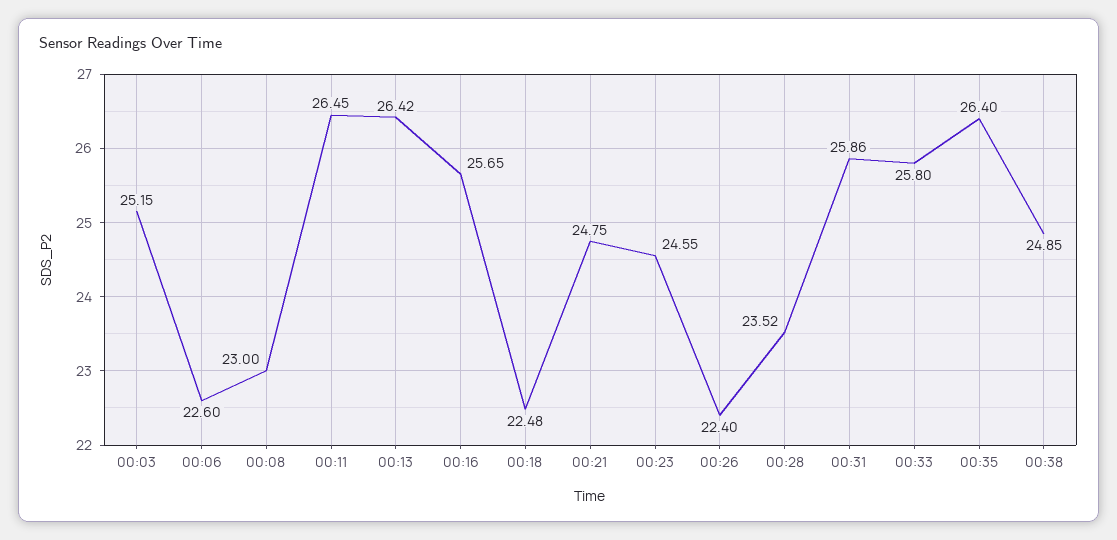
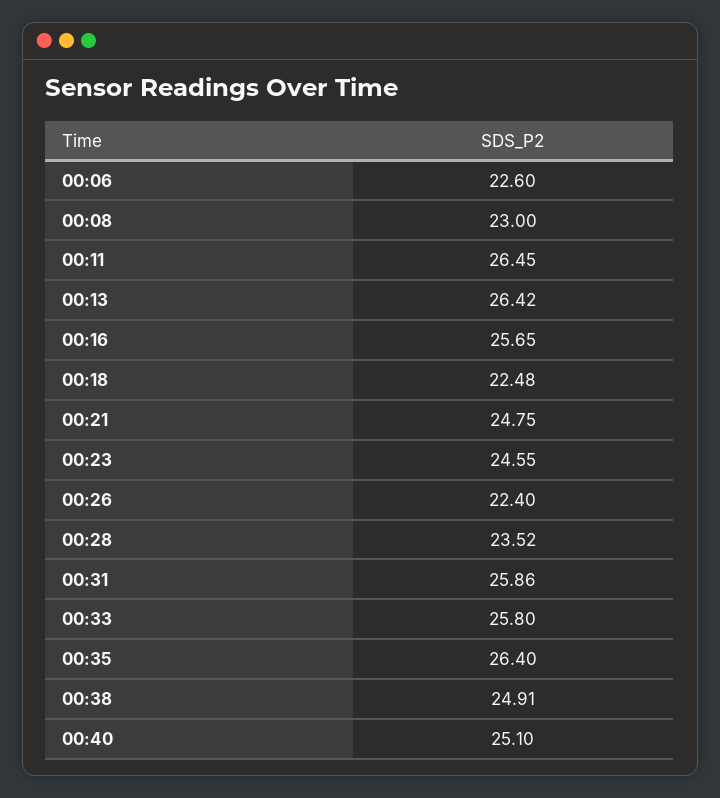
00:03: 25.15 -> none
00:38: 24.85 -> 24.91
00:40: none -> 25.1

